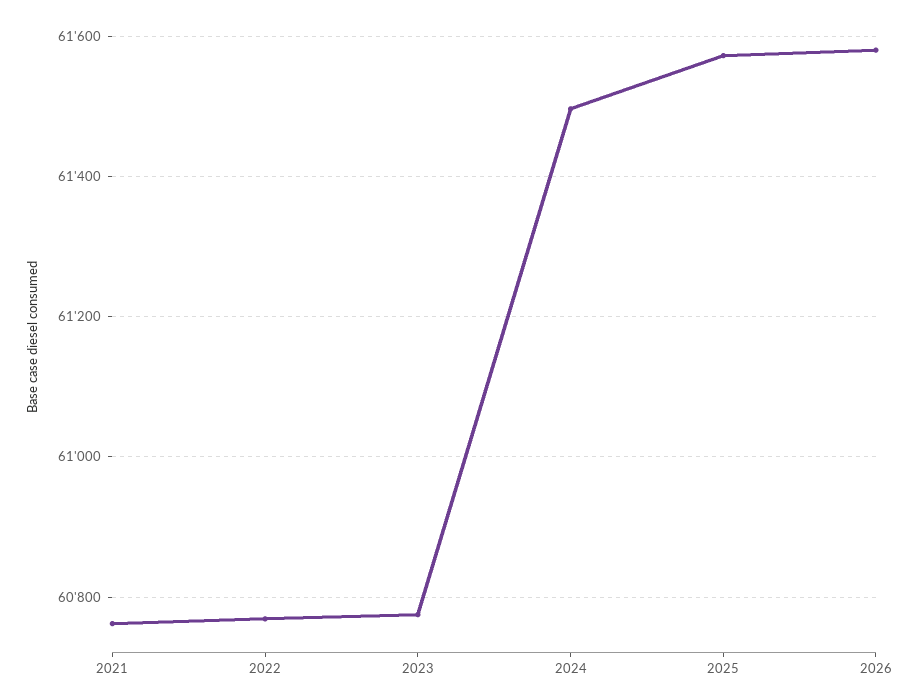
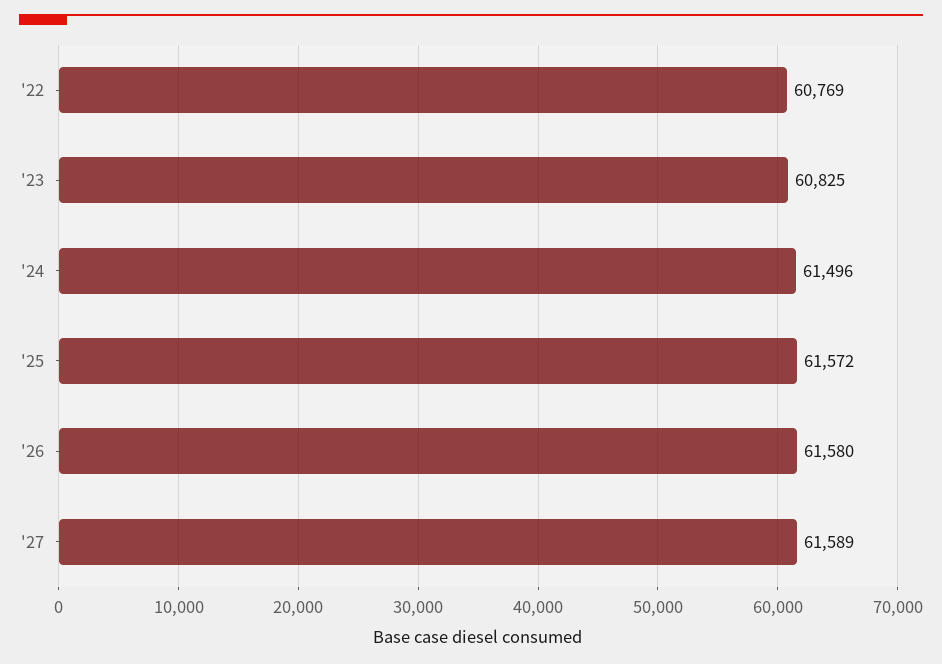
2021: 60760 -> none
2023: 60780 -> 60825
'27: none -> 61589

